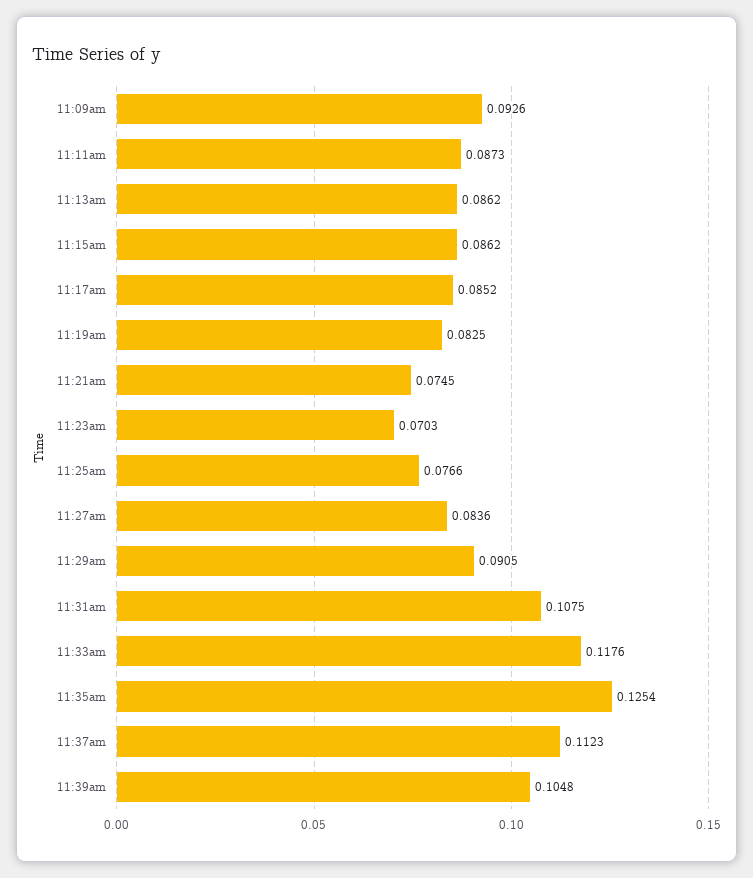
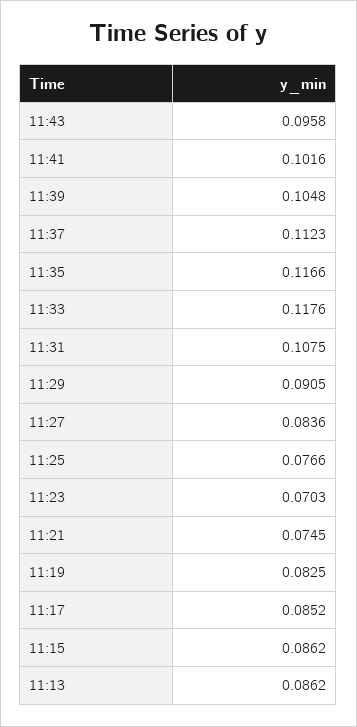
11:09am: 0.0926 -> none
11:11am: 0.0873 -> none
11:35am: 0.1254 -> 0.1166
11:43: none -> 0.0958
11:41: none -> 0.1016

